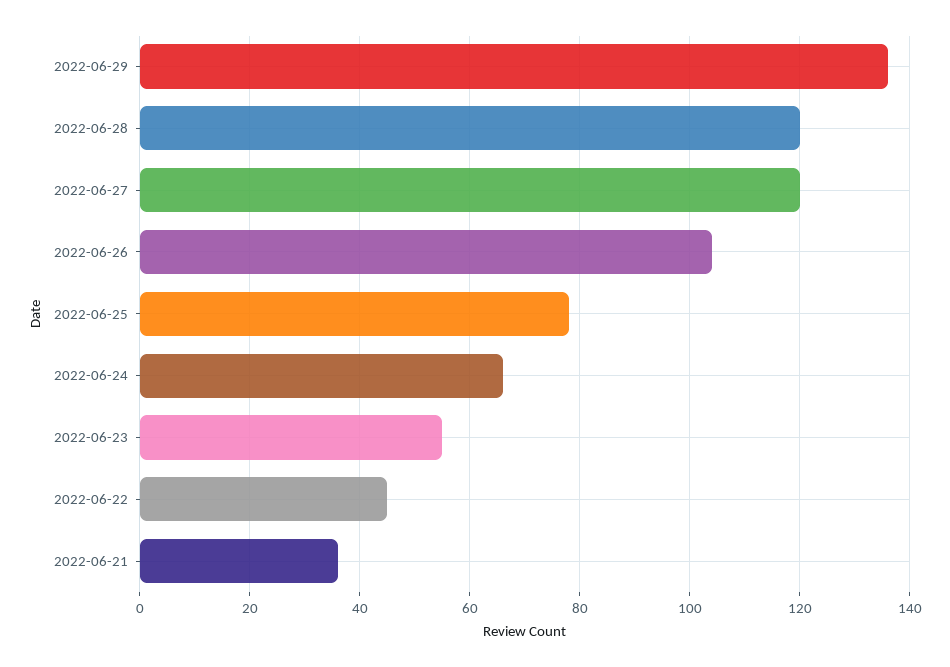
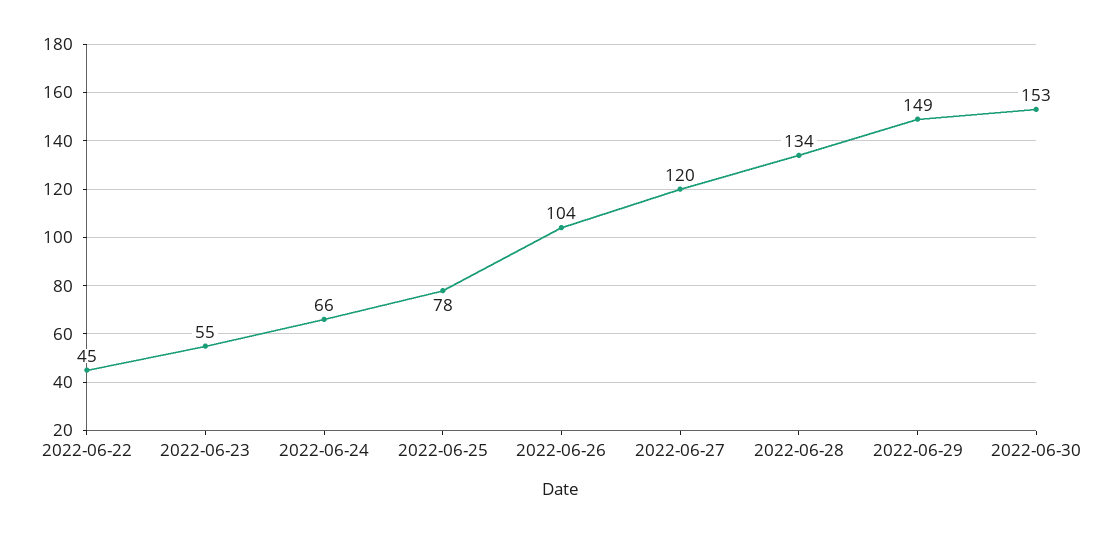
2022-06-29: 135 -> 149
2022-06-28: 120 -> 134
2022-06-21: 35 -> none
2022-06-30: none -> 153

